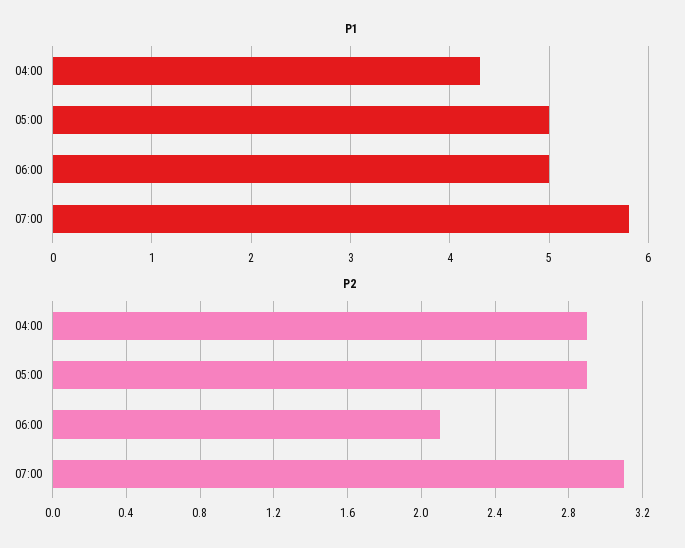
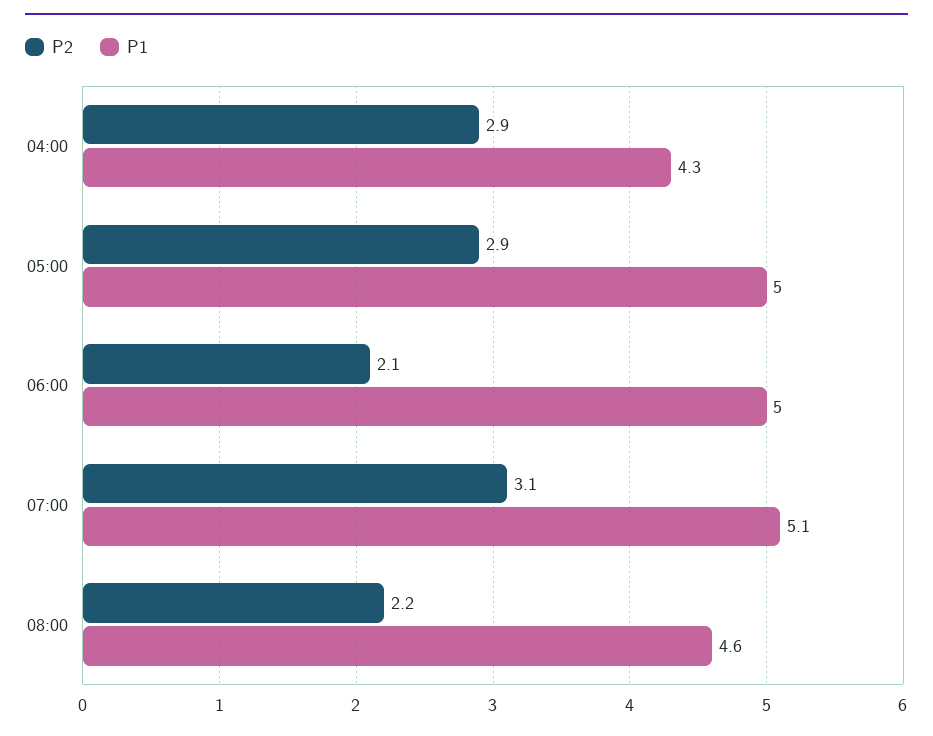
P1, 07:00: 5.8 -> 5.1
P2, 08:00: none -> 2.2
P1, 08:00: none -> 4.6

